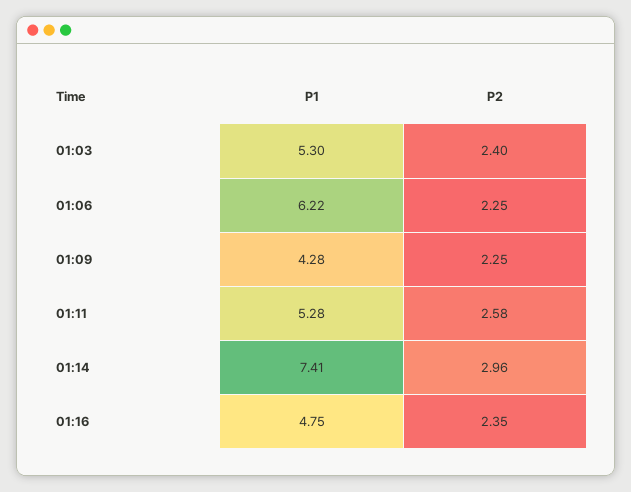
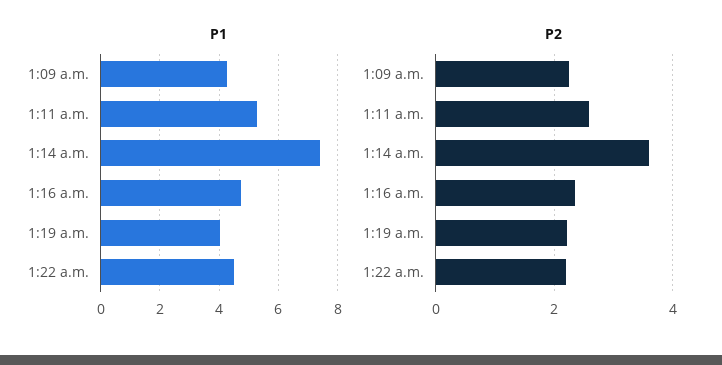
P1, 01:03: 5.3 -> none
P2, 01:03: 2.4 -> none
P1, 01:06: 6.22 -> none
P2, 01:06: 2.25 -> none
P2, 01:14: 2.96 -> 3.6
P1, 1:19 a.m.: none -> 4
P1, 1:22 a.m.: none -> 4.5
P2, 1:19 a.m.: none -> 2.2
P2, 1:22 a.m.: none -> 2.2

